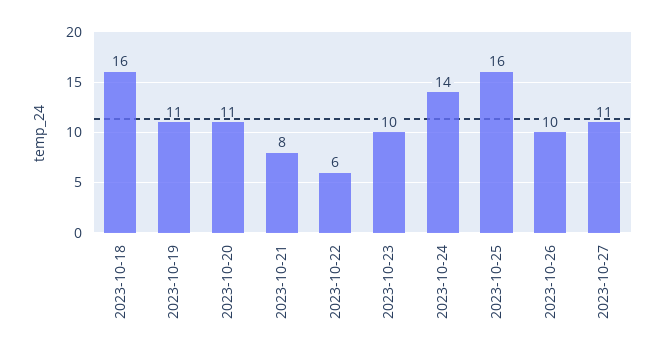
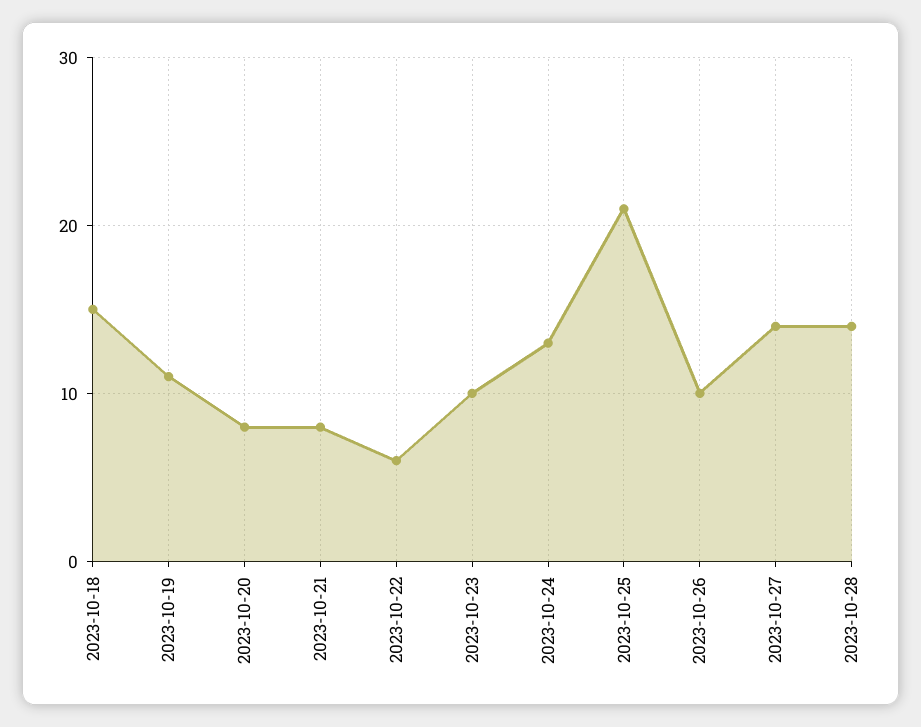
2023-10-18: 16 -> 15
2023-10-20: 11 -> 8
2023-10-24: 14 -> 13
2023-10-25: 16 -> 21
2023-10-27: 11 -> 14
2023-10-28: none -> 14

